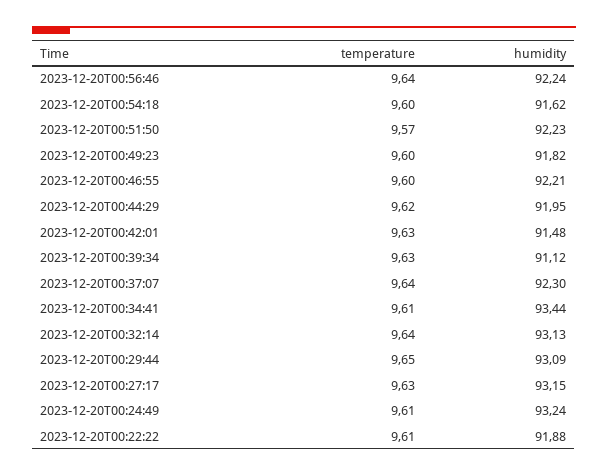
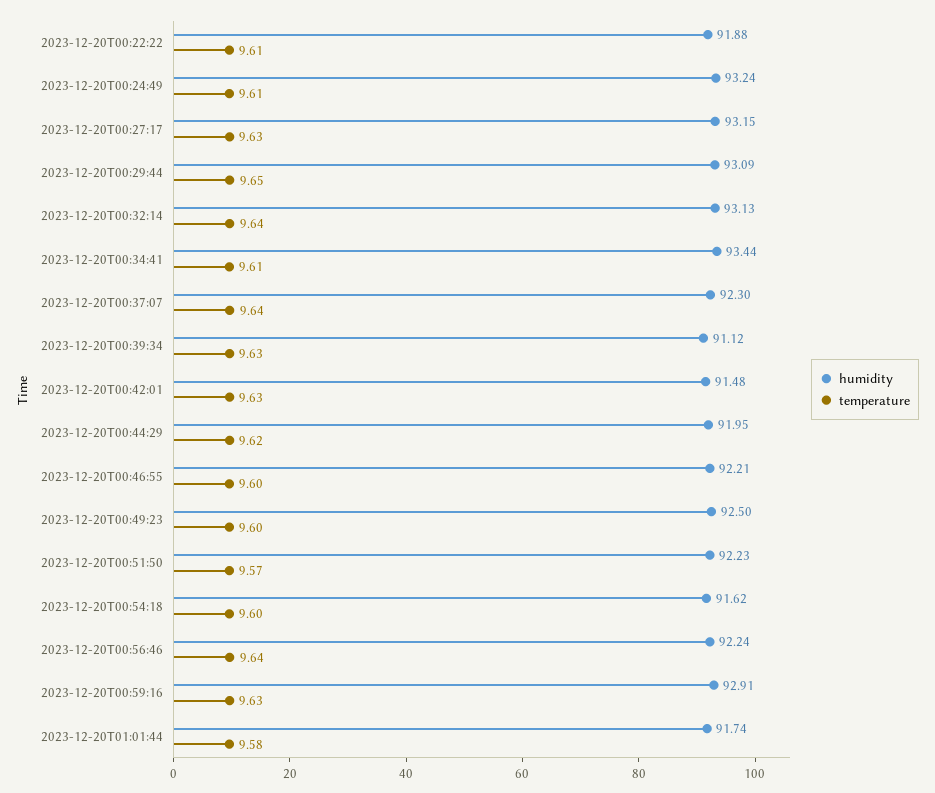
humidity, 2023-12-20T00:49:23: 91.82 -> 92.5
humidity, 2023-12-20T00:59:16: none -> 92.91
temperature, 2023-12-20T00:59:16: none -> 9.63
humidity, 2023-12-20T01:01:44: none -> 91.74
temperature, 2023-12-20T01:01:44: none -> 9.58

